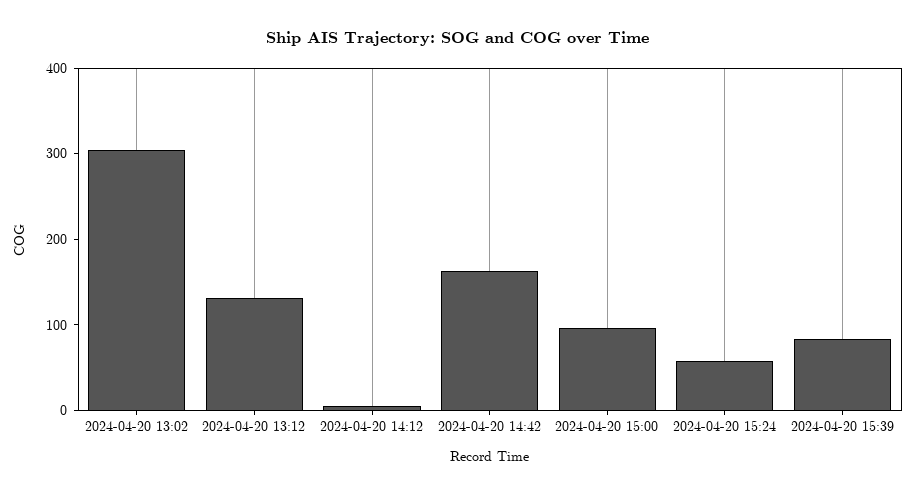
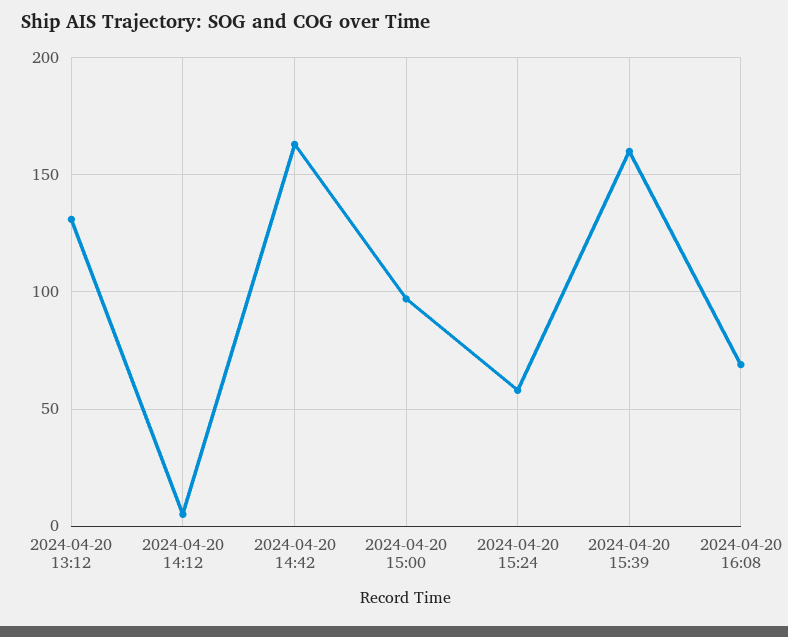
2024-04-20 13:02: 300 -> none
2024-04-20 15:39: 80 -> 160
2024-04-20 16:08: none -> 70

